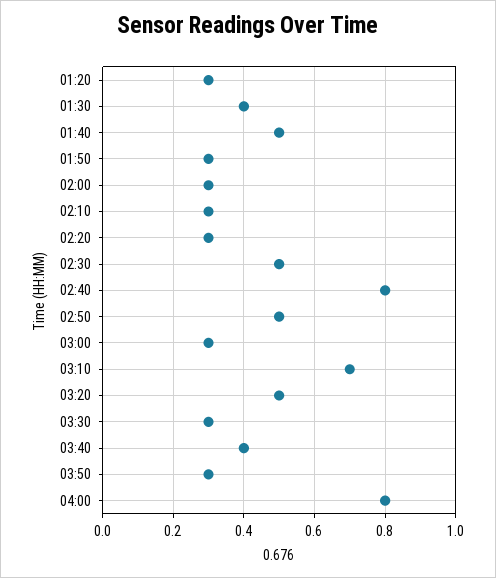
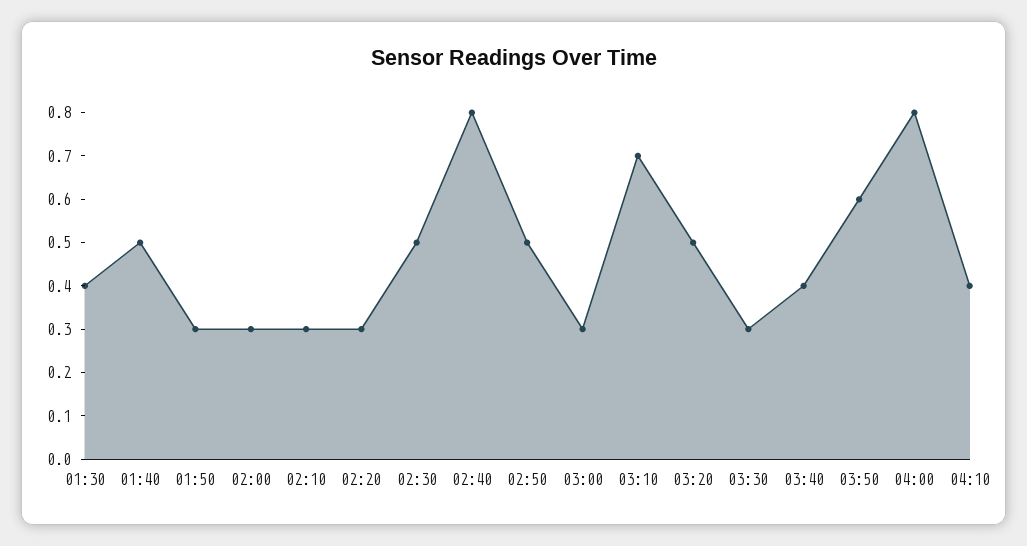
01:20: 0.3 -> none
03:50: 0.3 -> 0.6
04:10: none -> 0.4

